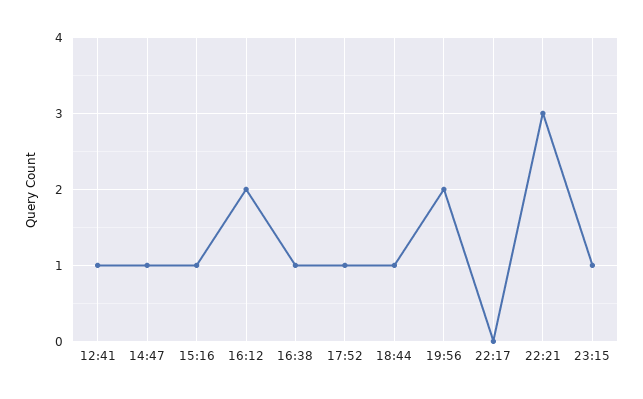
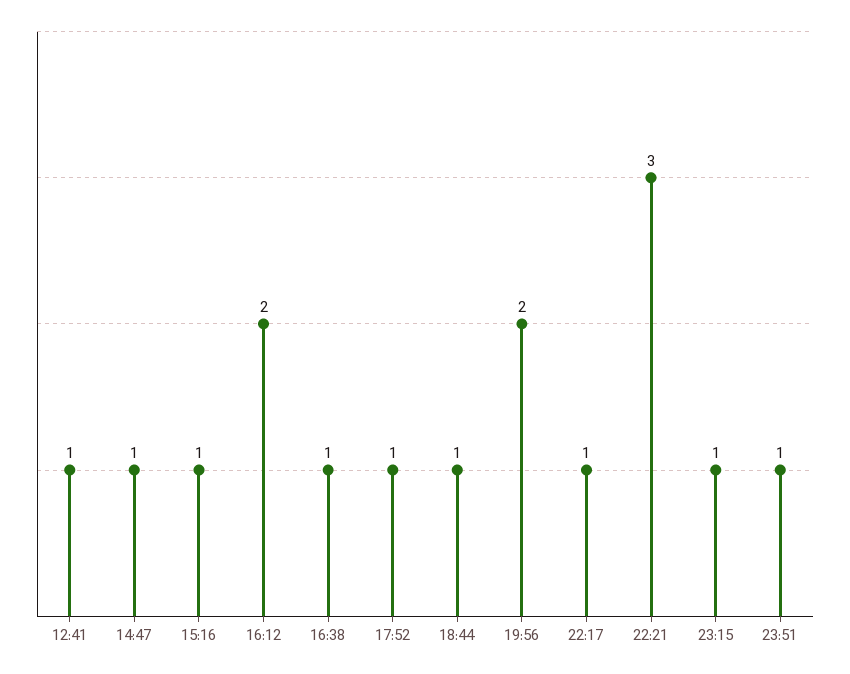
22:17: 0 -> 1
23:51: none -> 1

